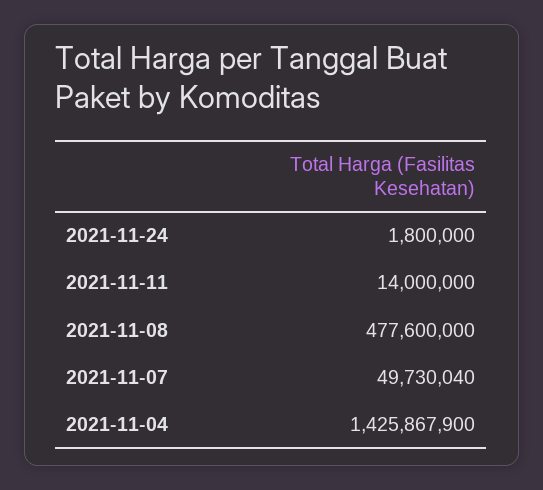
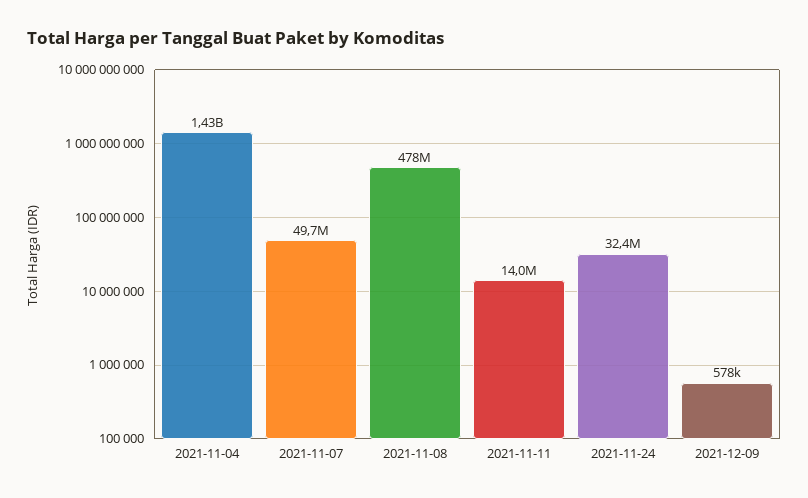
2021-11-24: 1800000 -> 32400000
2021-12-09: none -> 578000

